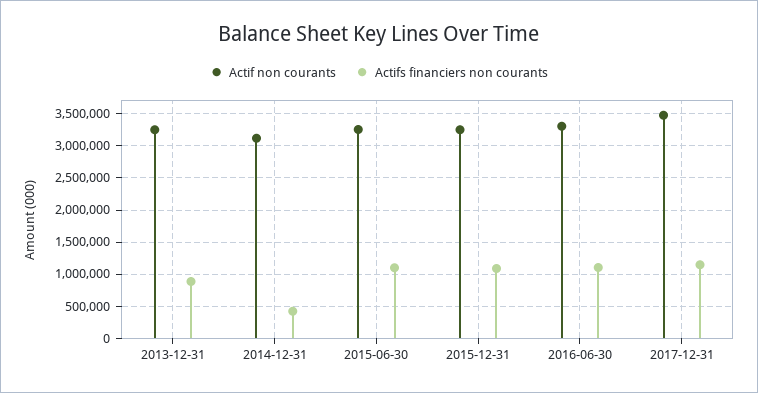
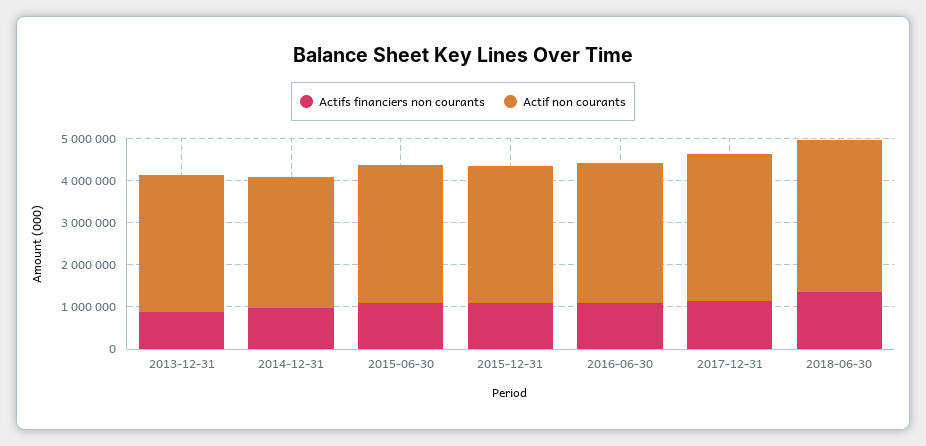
Actifs financiers non courants, 2014-12-31: 400000 -> 1000000
Actifs financiers non courants, 2018-06-30: none -> 1400000
Actif non courants, 2018-06-30: none -> 3600000

